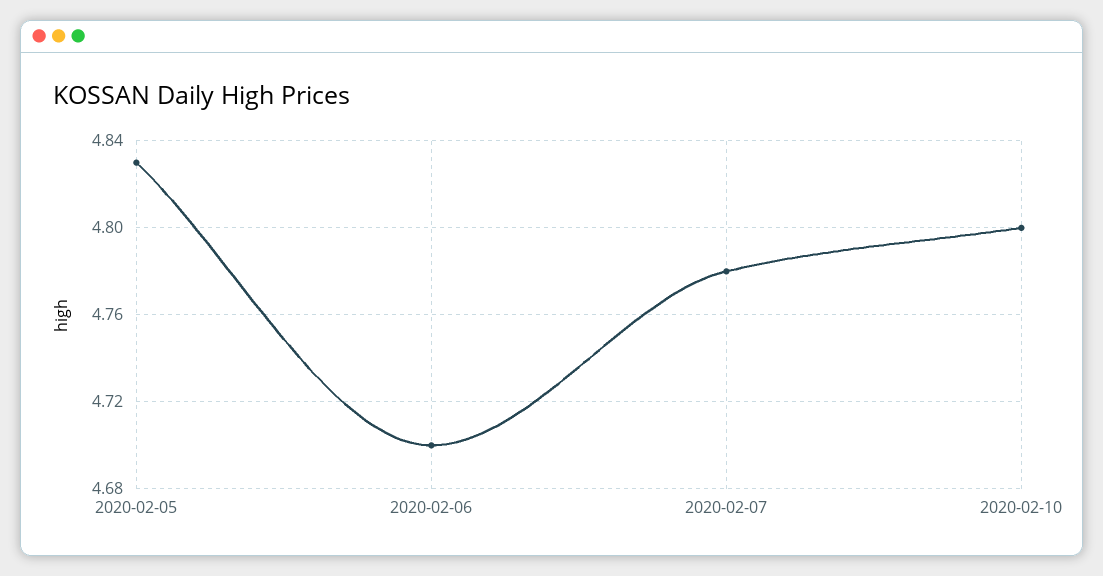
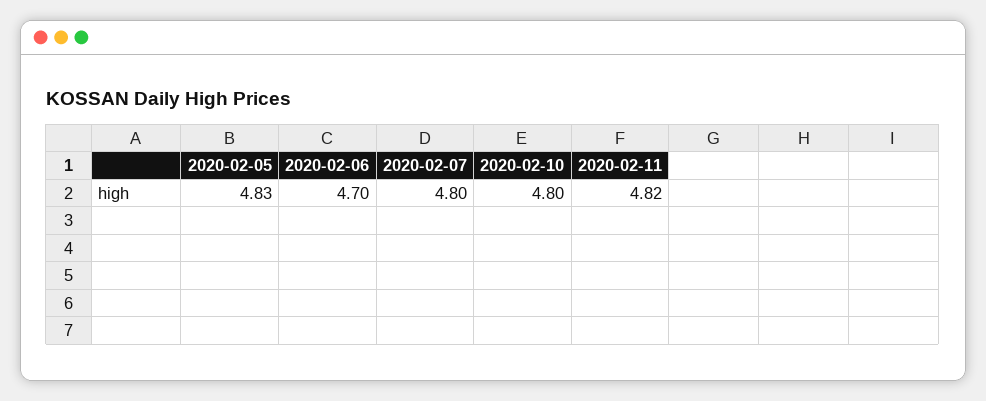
2020-02-07: 4.78 -> 4.8
2020-02-11: none -> 4.82

